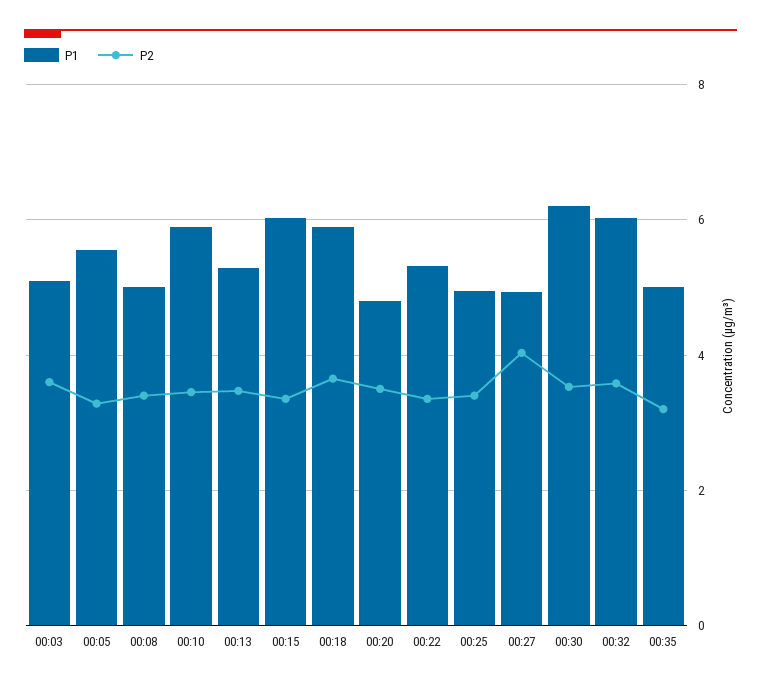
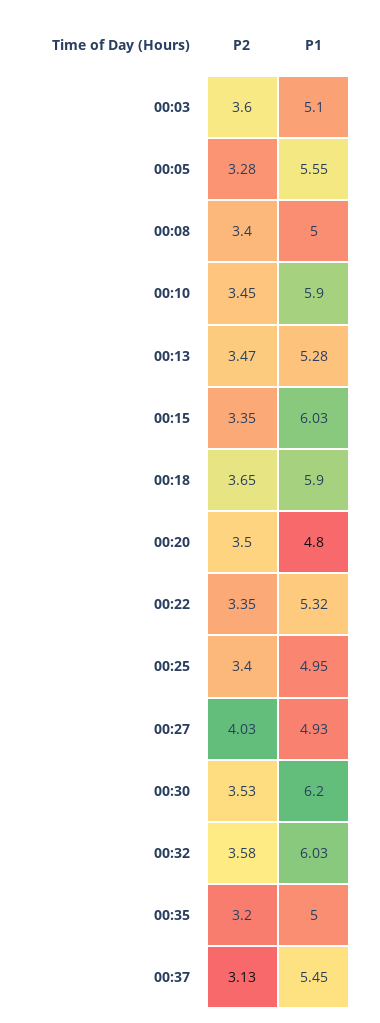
P2, 00:37: none -> 3.13
P1, 00:37: none -> 5.45

